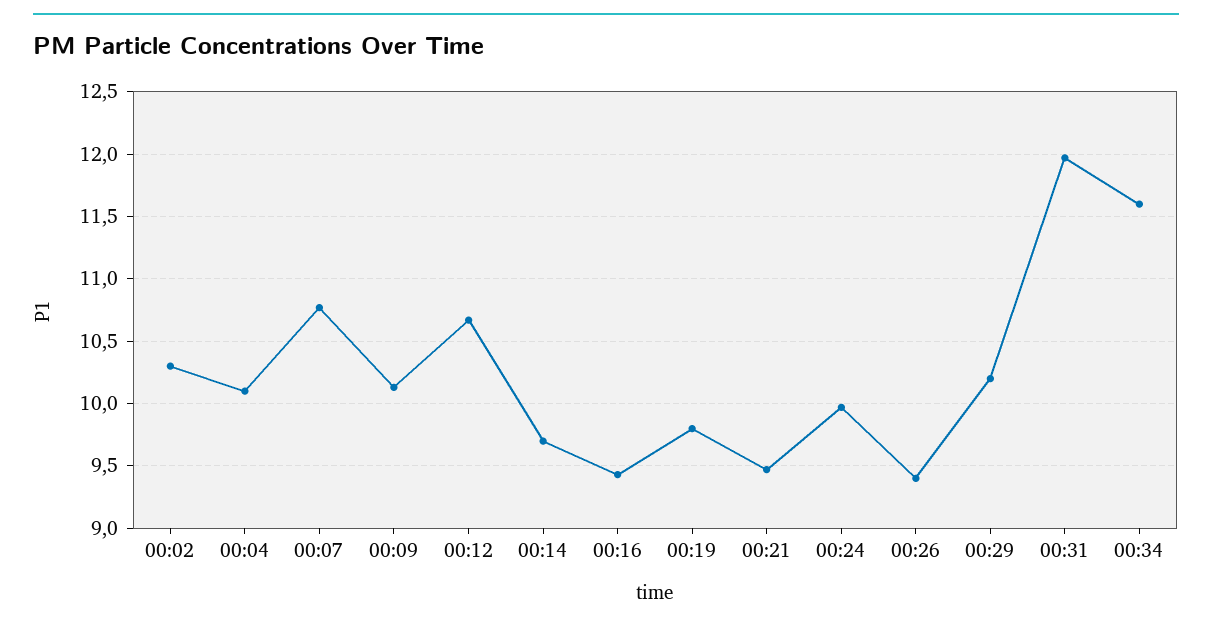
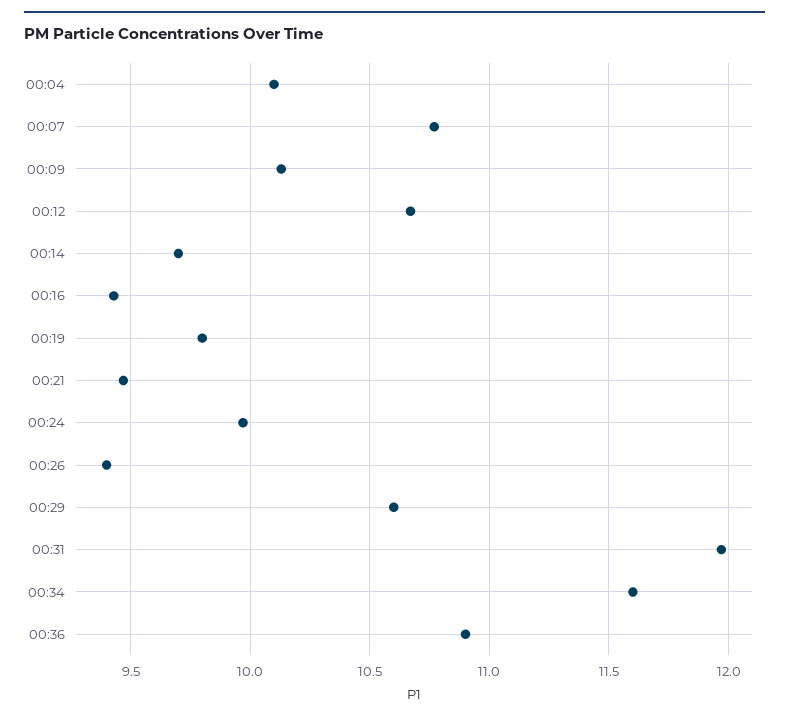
00:02: 10.3 -> none
00:29: 10.2 -> 10.6
00:36: none -> 10.9

